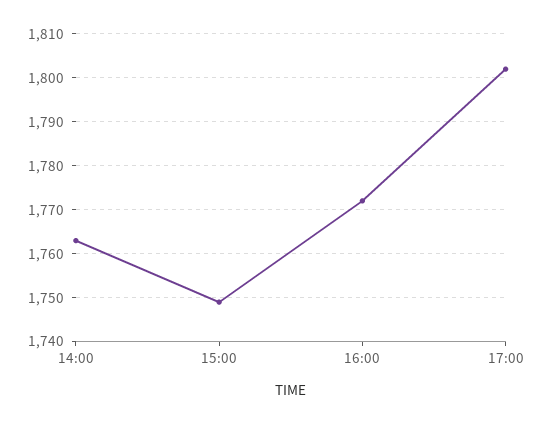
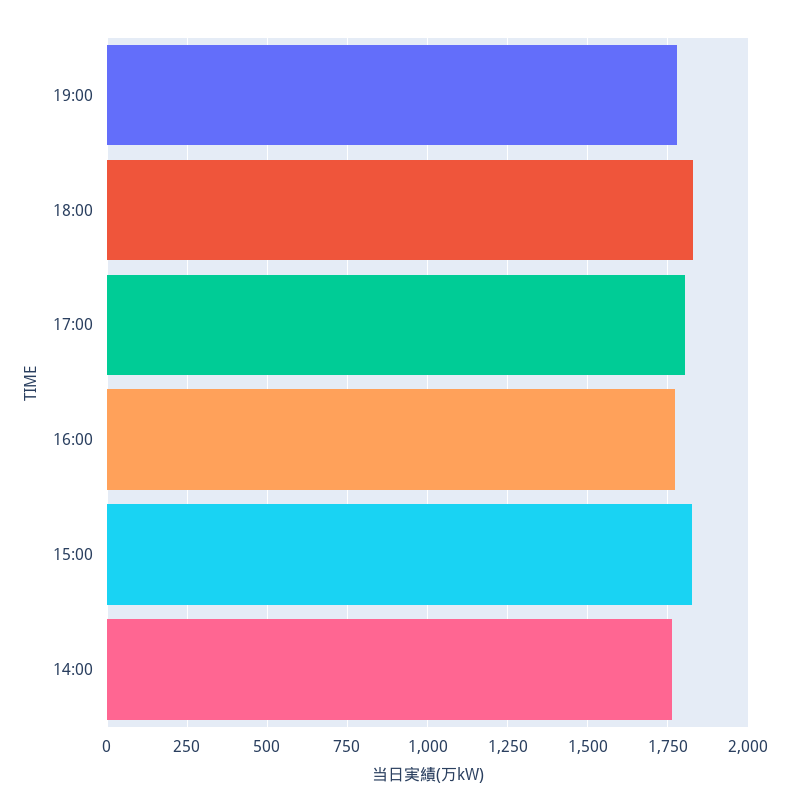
15:00: 1750 -> 1825
19:00: none -> 1775
18:00: none -> 1825

